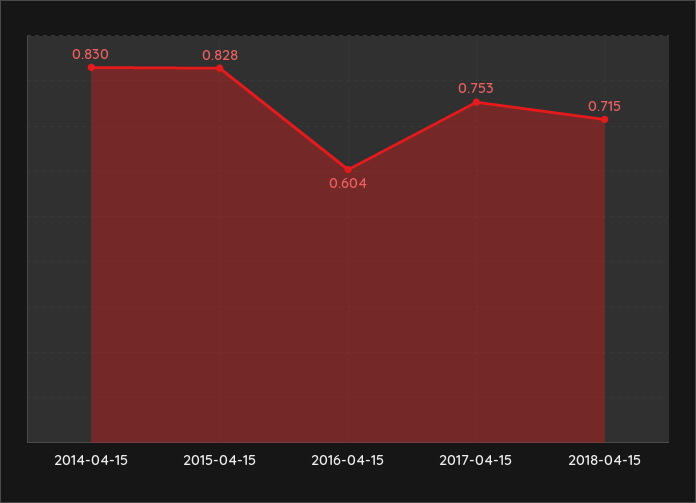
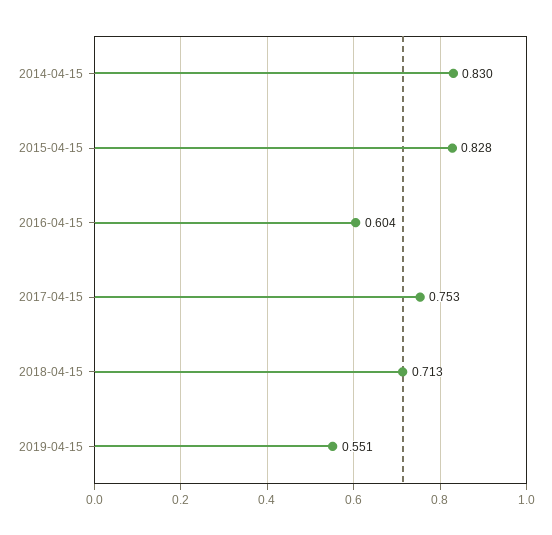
2018-04-15: 0.715 -> 0.713
2019-04-15: none -> 0.551

